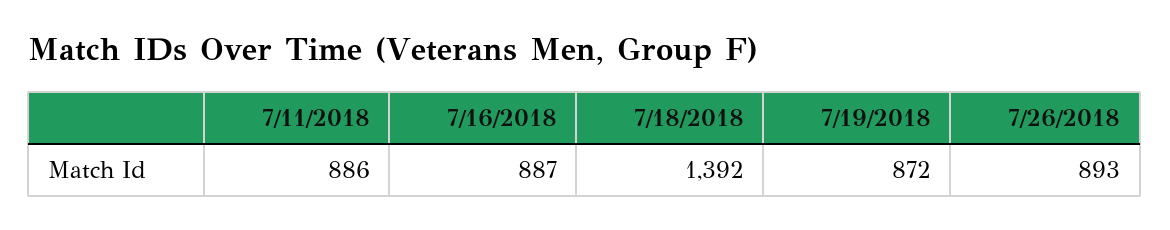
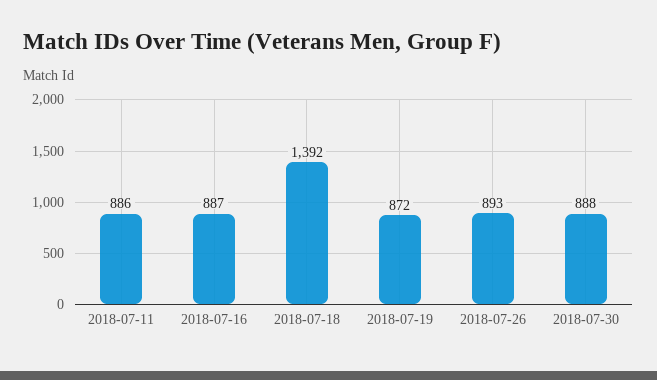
2018-07-30: none -> 888

